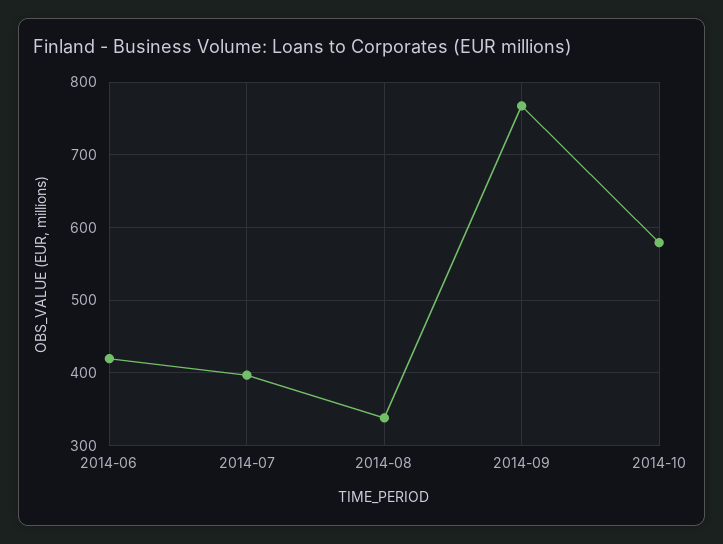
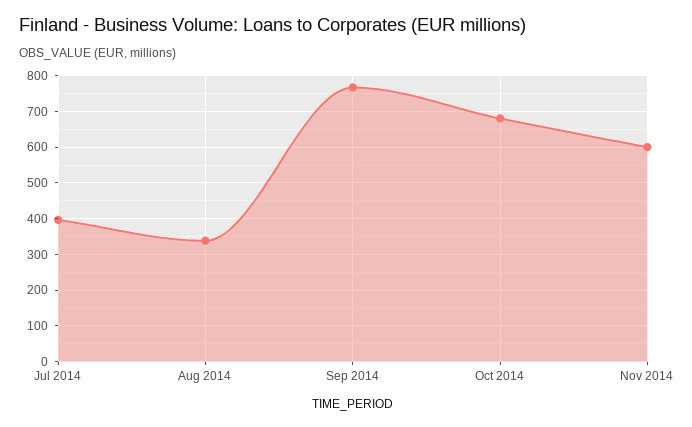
2014-06: 420 -> none
2014-10: 580 -> 680
Nov 2014: none -> 600

